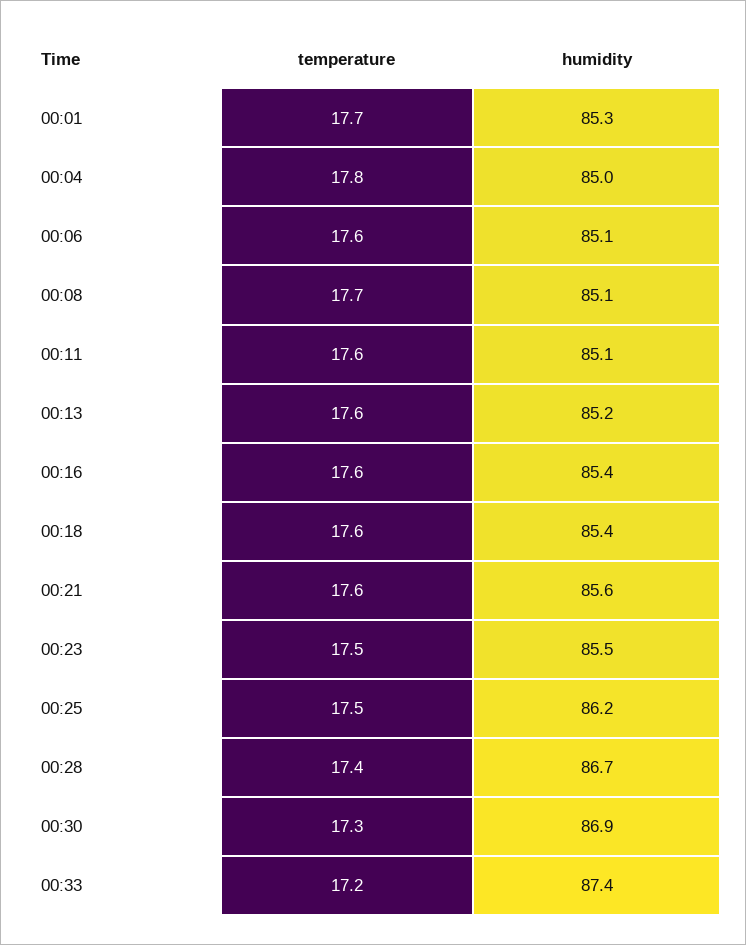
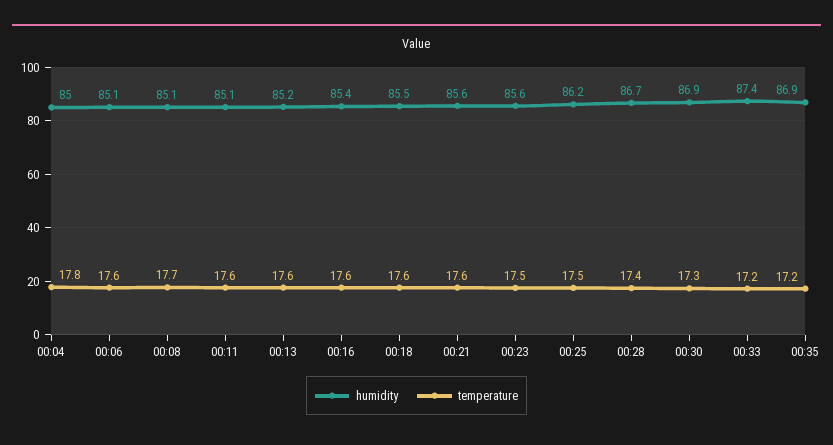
temperature, 00:01: 17.7 -> none
humidity, 00:01: 85.3 -> none
humidity, 00:18: 85.4 -> 85.5
humidity, 00:23: 85.5 -> 85.6
humidity, 00:35: none -> 86.9
temperature, 00:35: none -> 17.2

